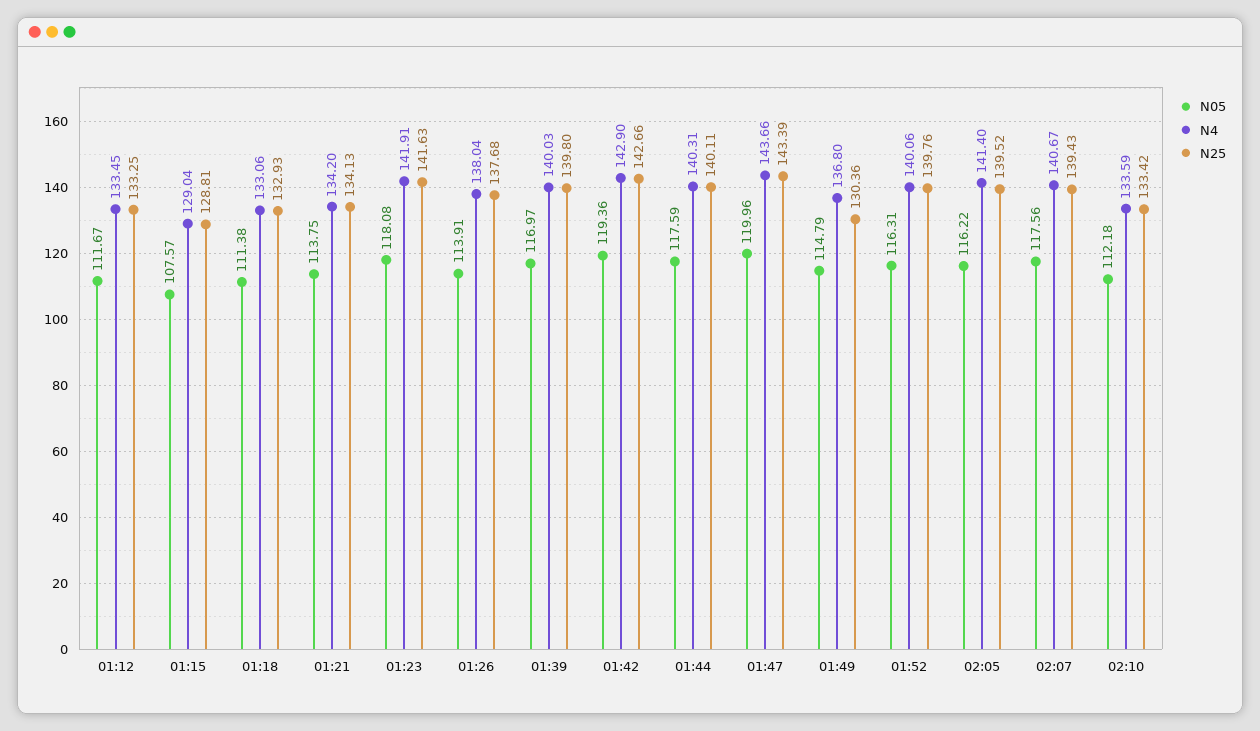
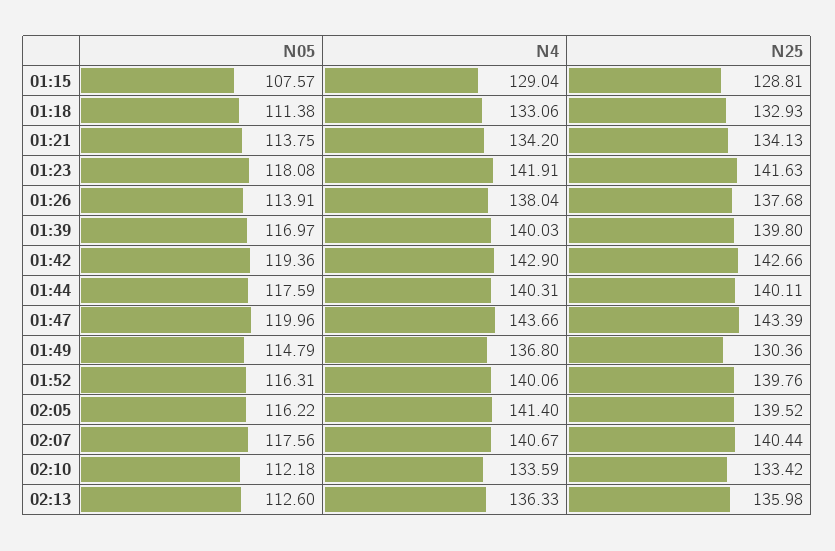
N05, 01:12: 111.67 -> none
N4, 01:12: 133.45 -> none
N25, 01:12: 133.25 -> none
N25, 02:07: 139.43 -> 140.44
N05, 02:13: none -> 112.6
N4, 02:13: none -> 136.33
N25, 02:13: none -> 135.98

